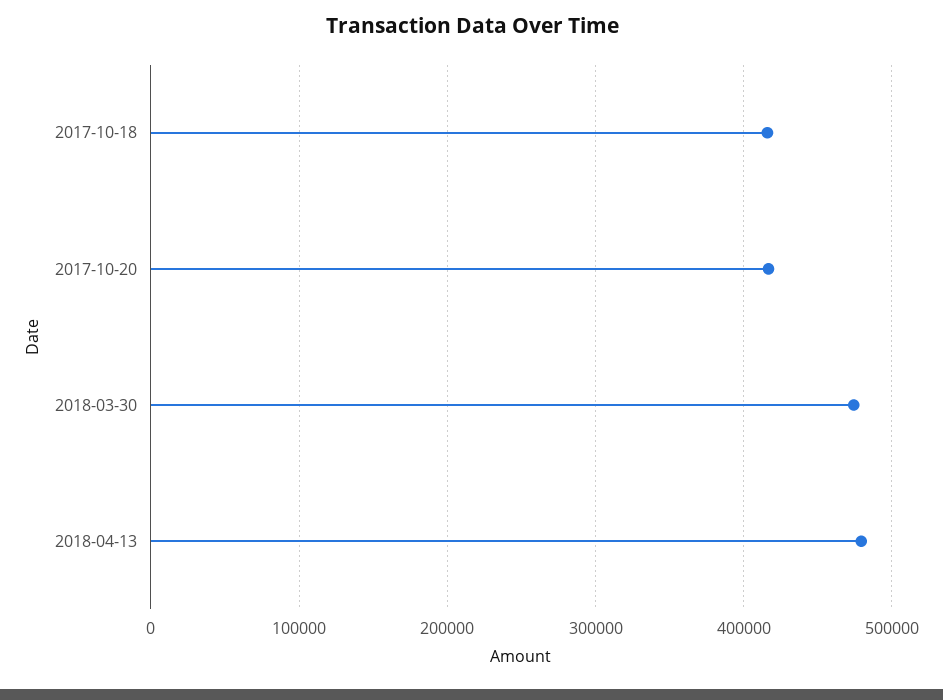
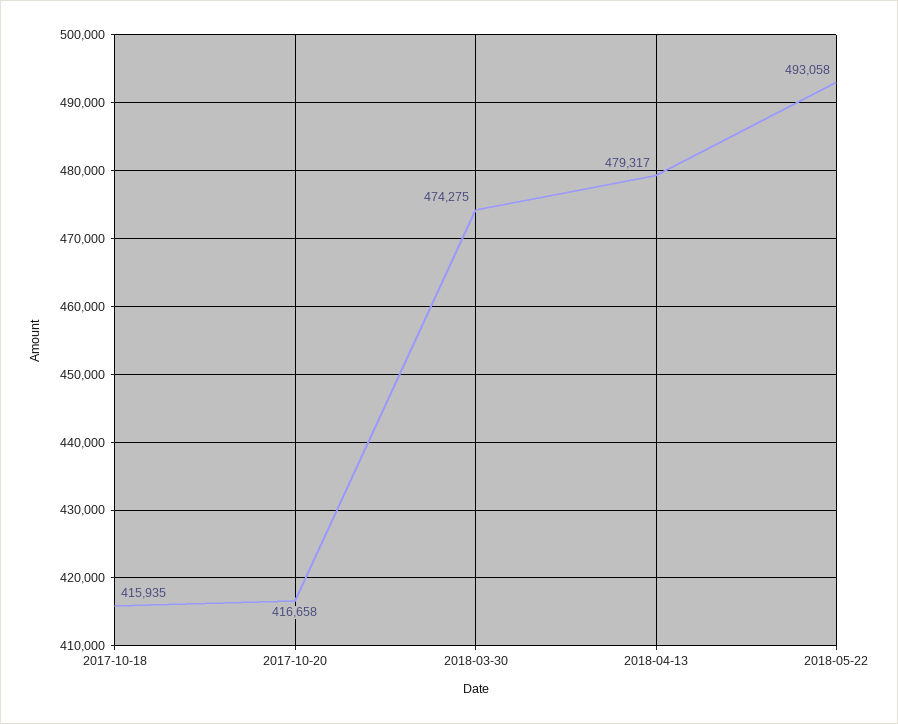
2018-05-22: none -> 493058

